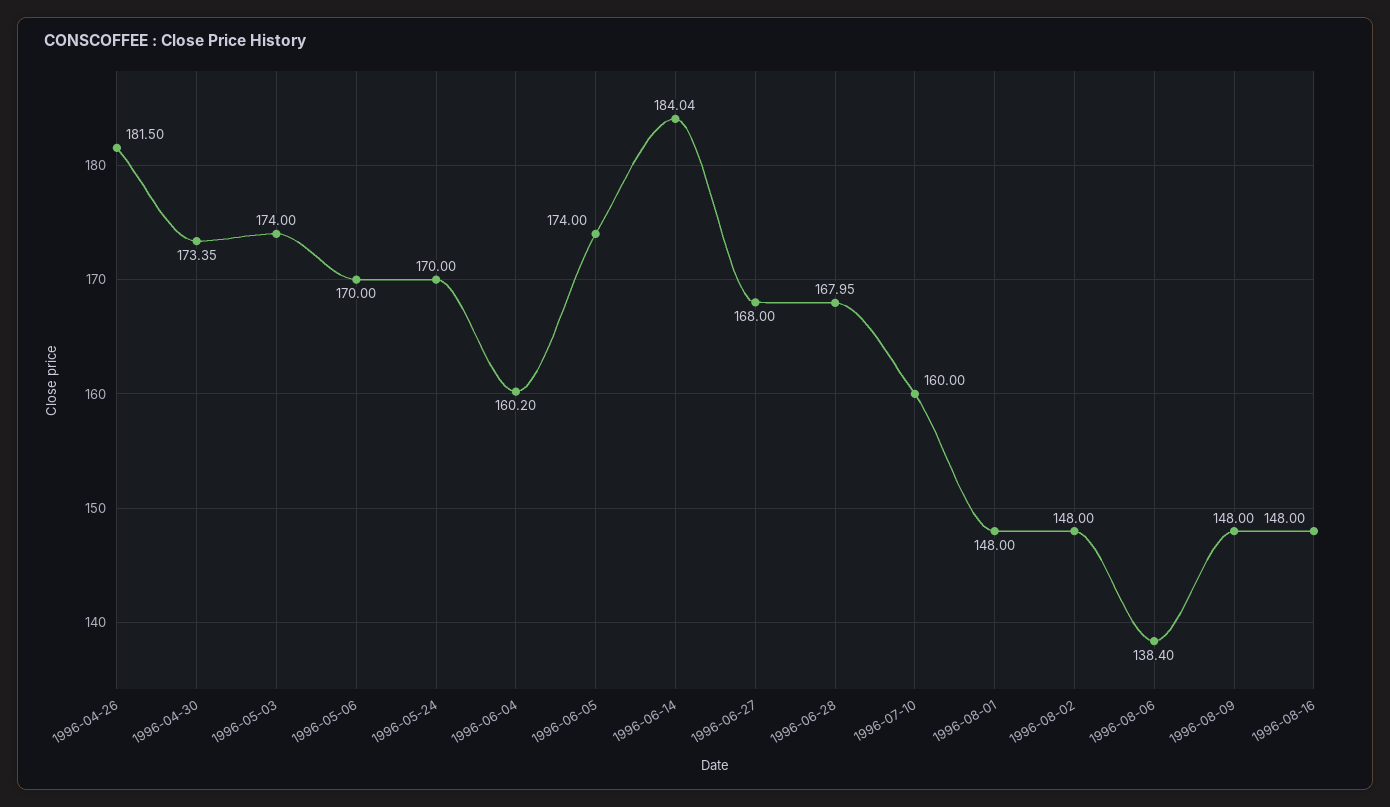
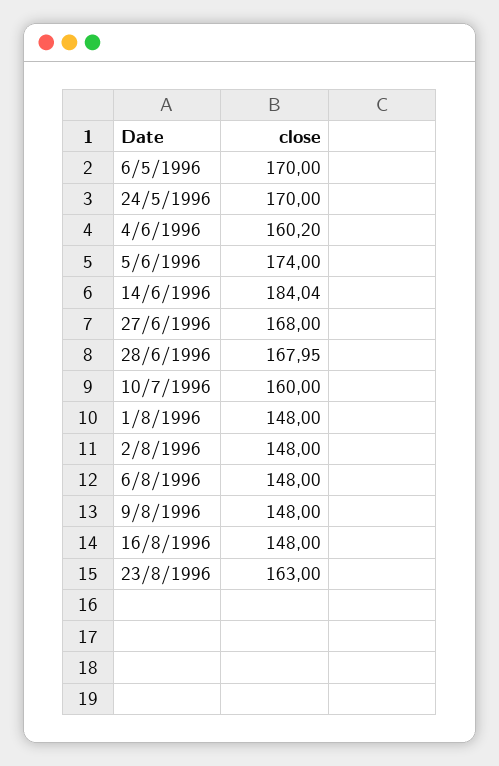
1996-04-26: 181.5 -> none
1996-04-30: 173.35 -> none
1996-05-03: 174 -> none
1996-08-06: 138.4 -> 148
23/8/1996: none -> 163

